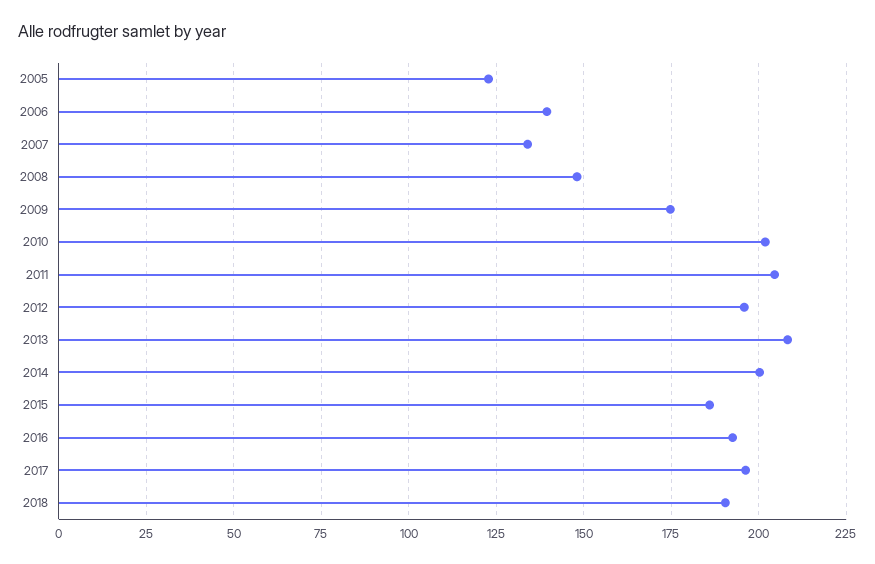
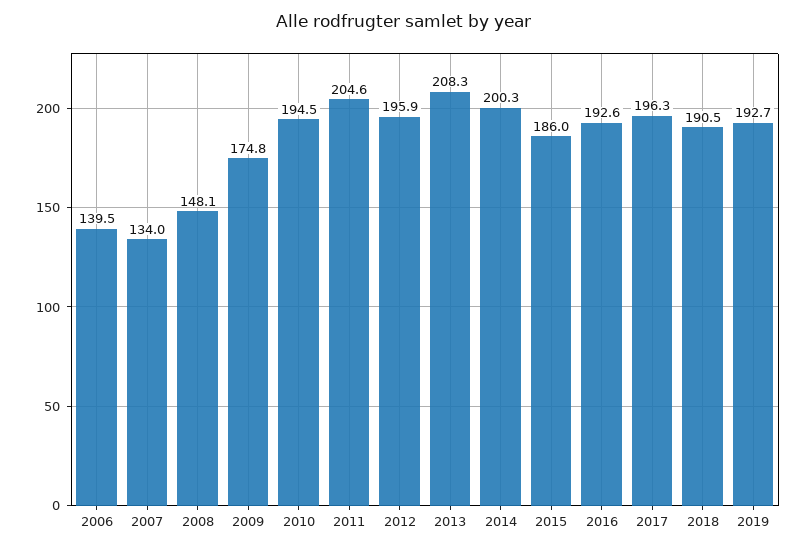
2005: 122.5 -> none
2010: 202.5 -> 194.5
2019: none -> 192.7

